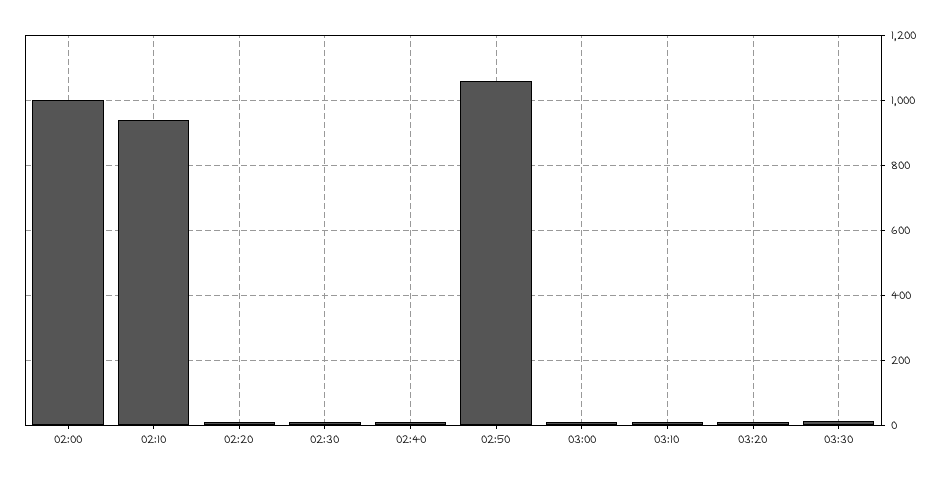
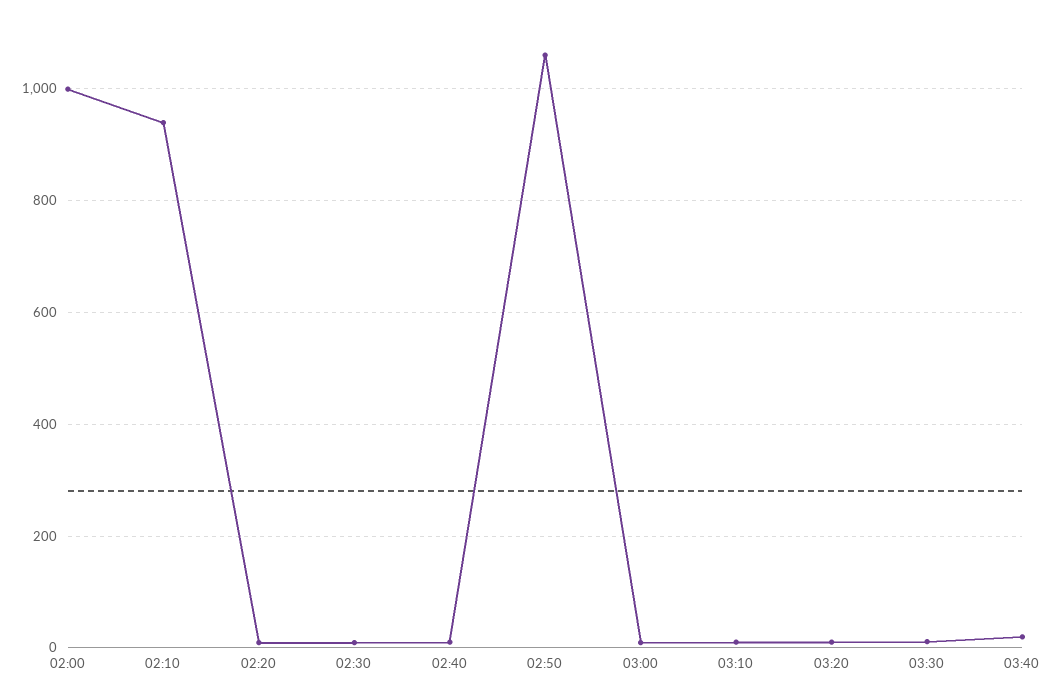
03:40: none -> 20

